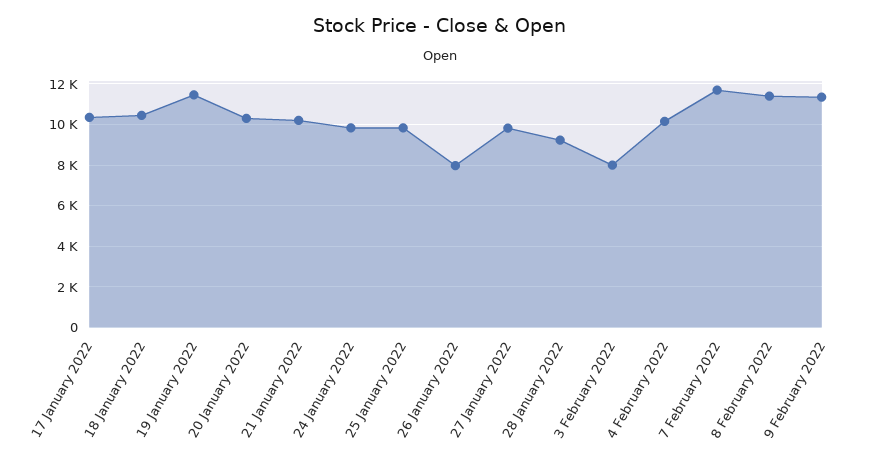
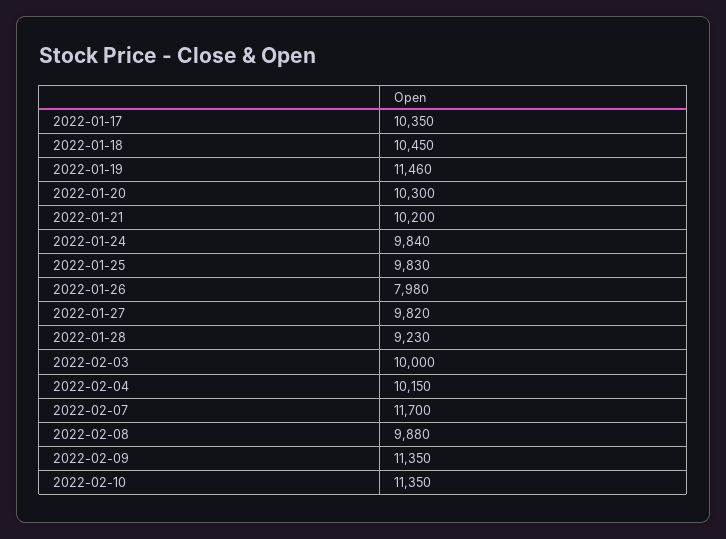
3 February 2022: 8000 -> 10000
8 February 2022: 11500 -> 9880
2022-02-10: none -> 11350

